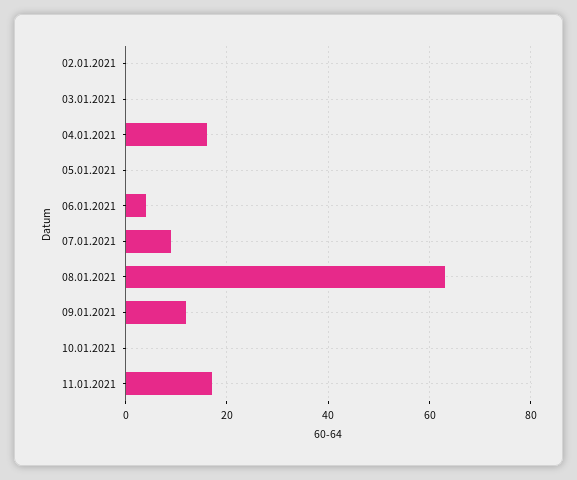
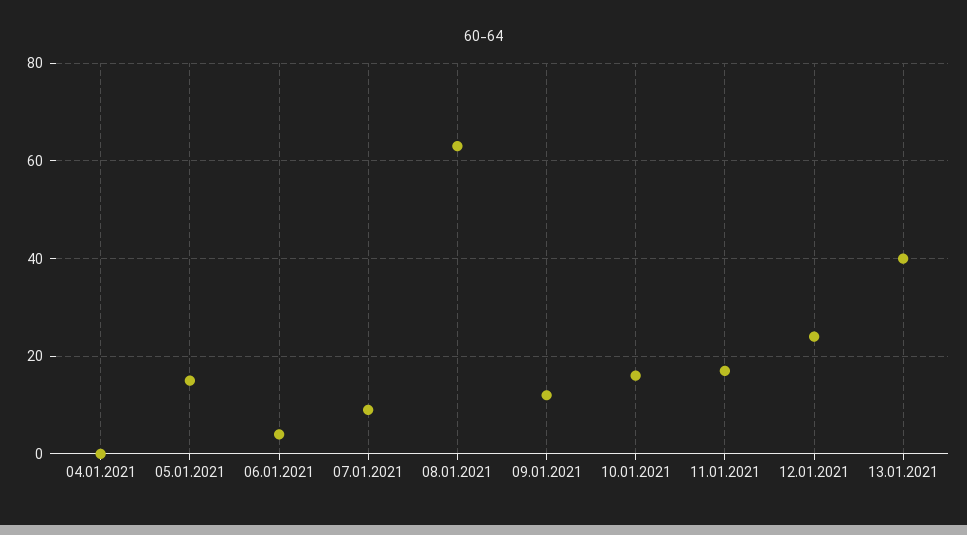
02.01.2021: 0 -> none
03.01.2021: 0 -> none
04.01.2021: 15 -> 0
05.01.2021: 0 -> 15
10.01.2021: 0 -> 15
12.01.2021: none -> 25
13.01.2021: none -> 40

